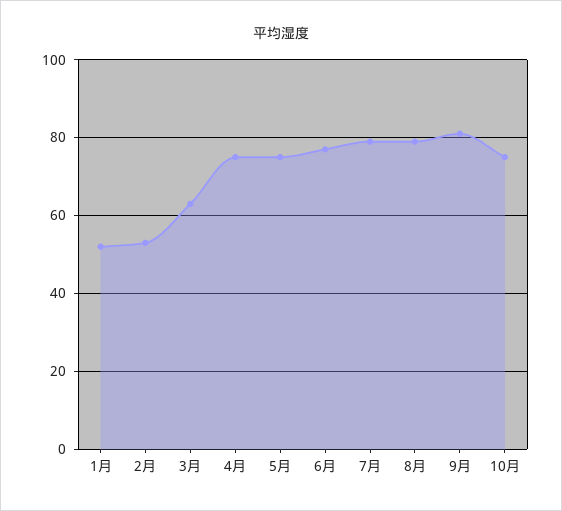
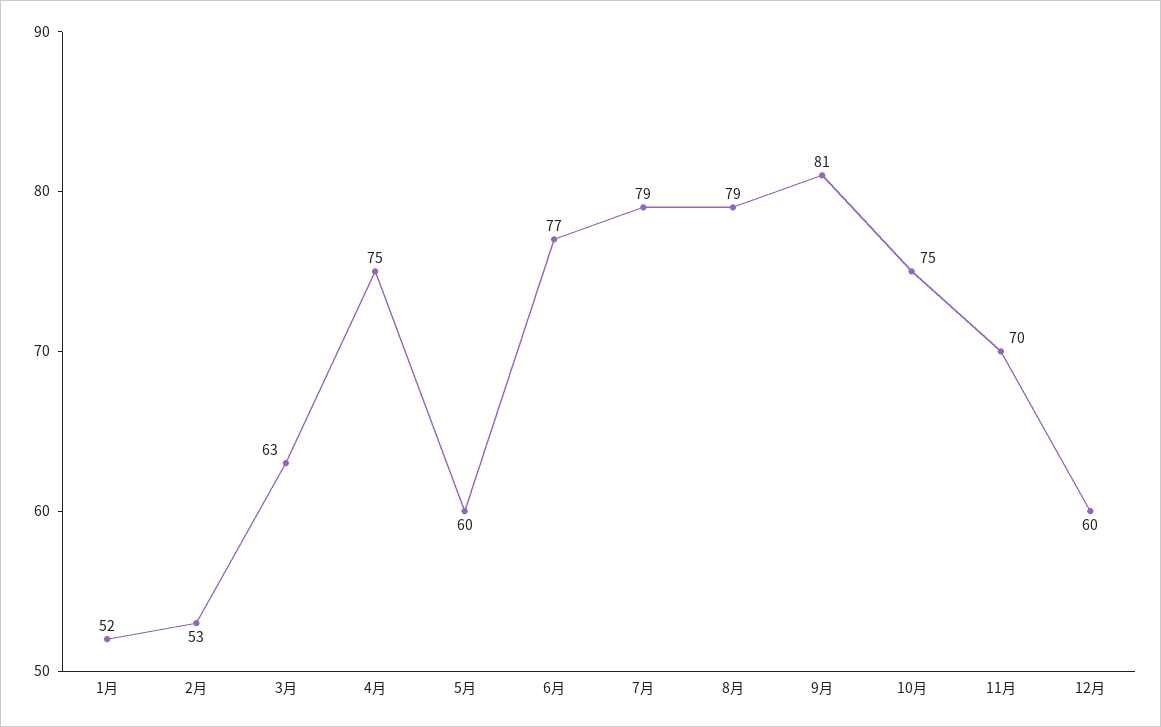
5月: 75 -> 60
11月: none -> 70
12月: none -> 60

